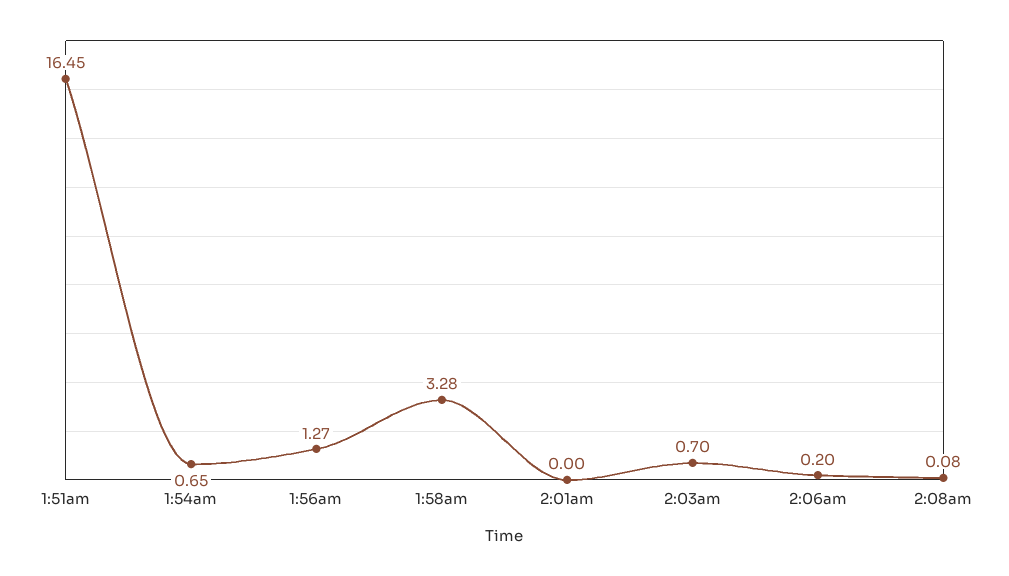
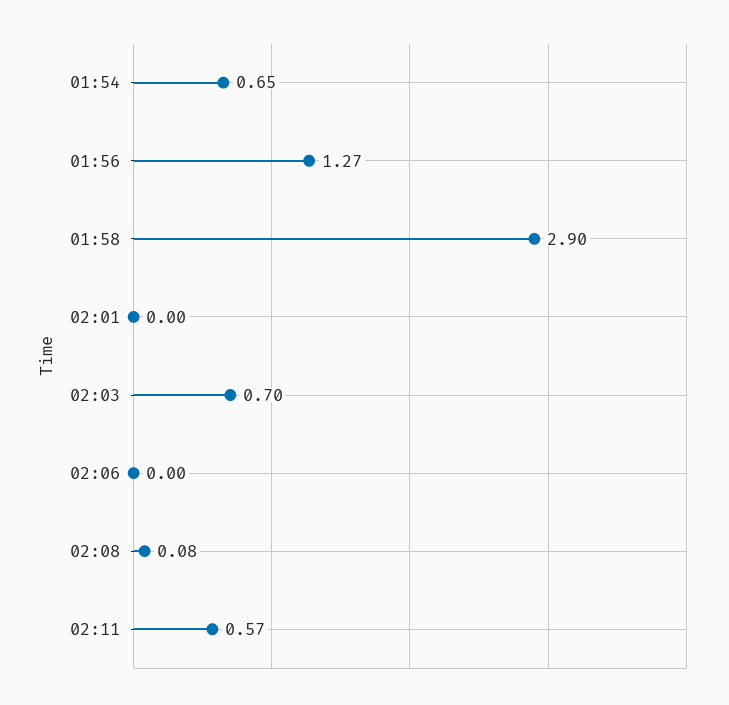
1:51am: 16.45 -> none
1:58am: 3.28 -> 2.9
2:06am: 0.2 -> 0
02:11: none -> 0.57

